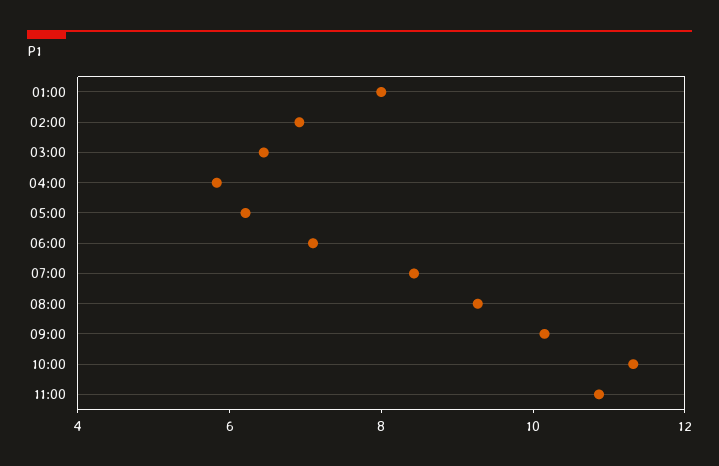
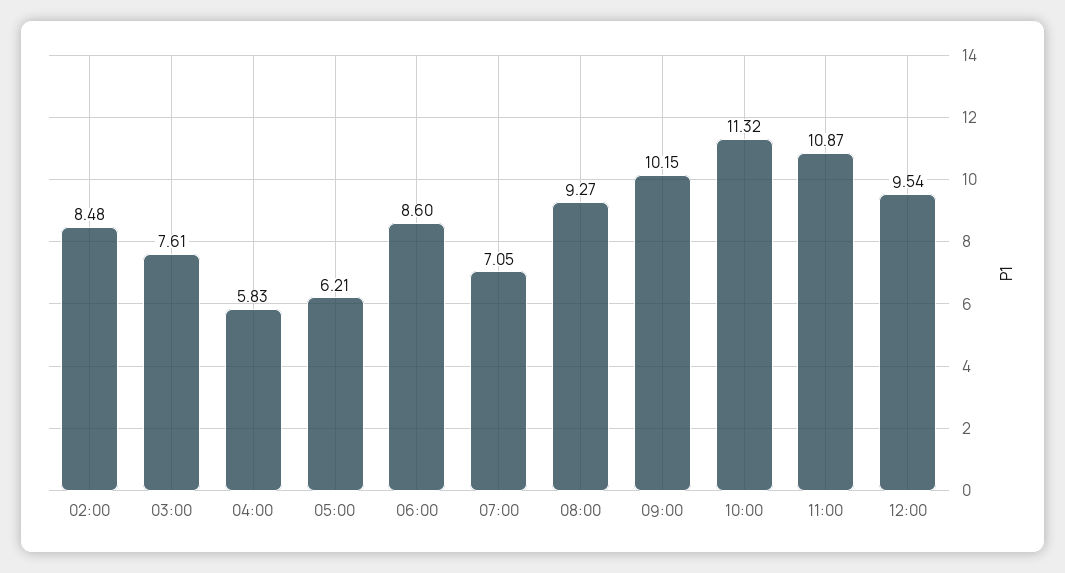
01:00: 8 -> none
02:00: 7 -> 8.48
03:00: 6.5 -> 7.61
06:00: 7 -> 8.6
07:00: 8.5 -> 7.05
12:00: none -> 9.54

